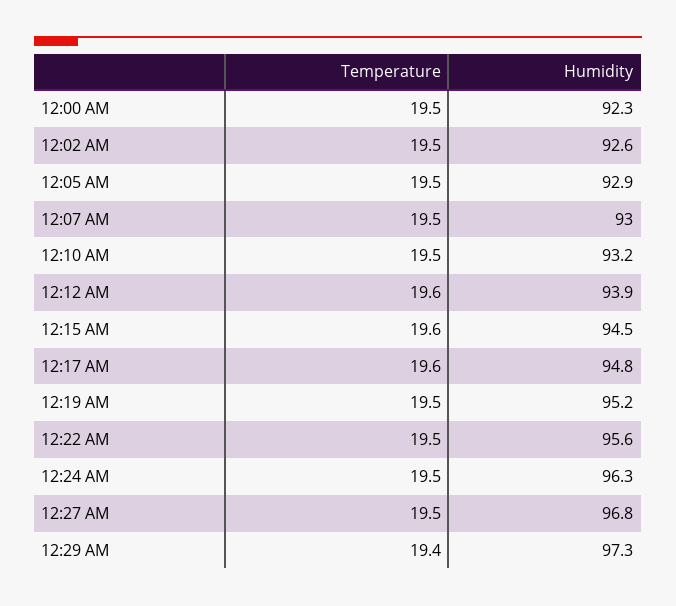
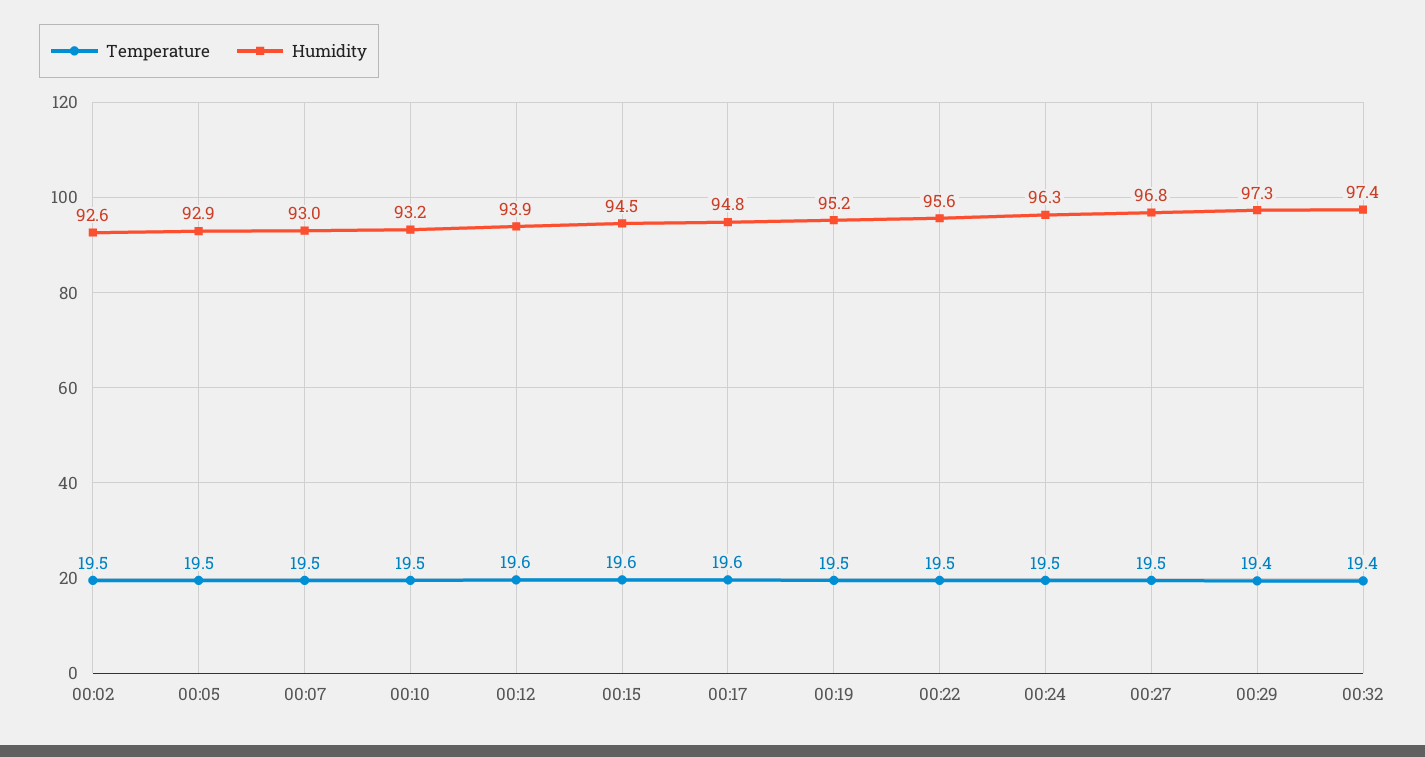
Temperature, 12:00 AM: 19.5 -> none
Humidity, 12:00 AM: 92.3 -> none
Temperature, 00:32: none -> 19.4
Humidity, 00:32: none -> 97.4

